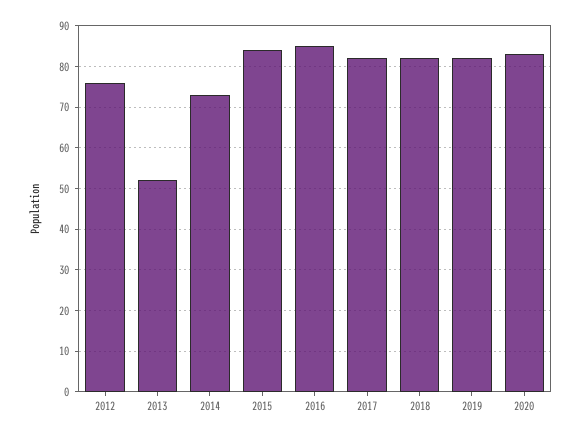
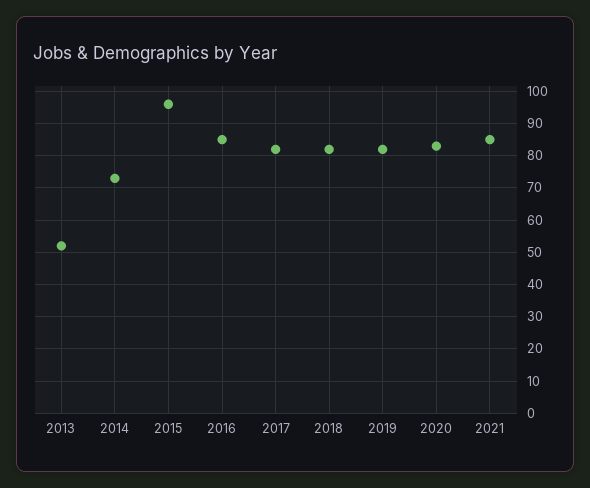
2012: 75 -> none
2015: 85 -> 95
2021: none -> 85

